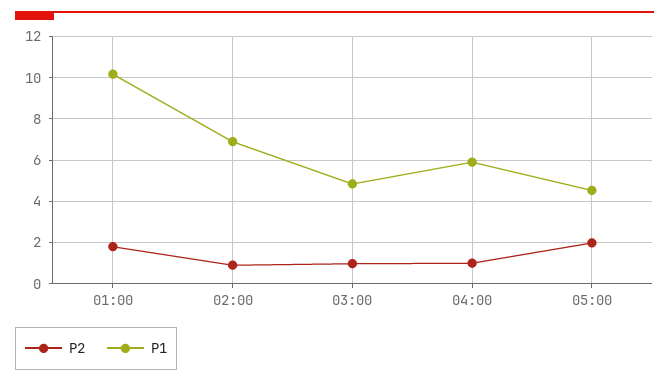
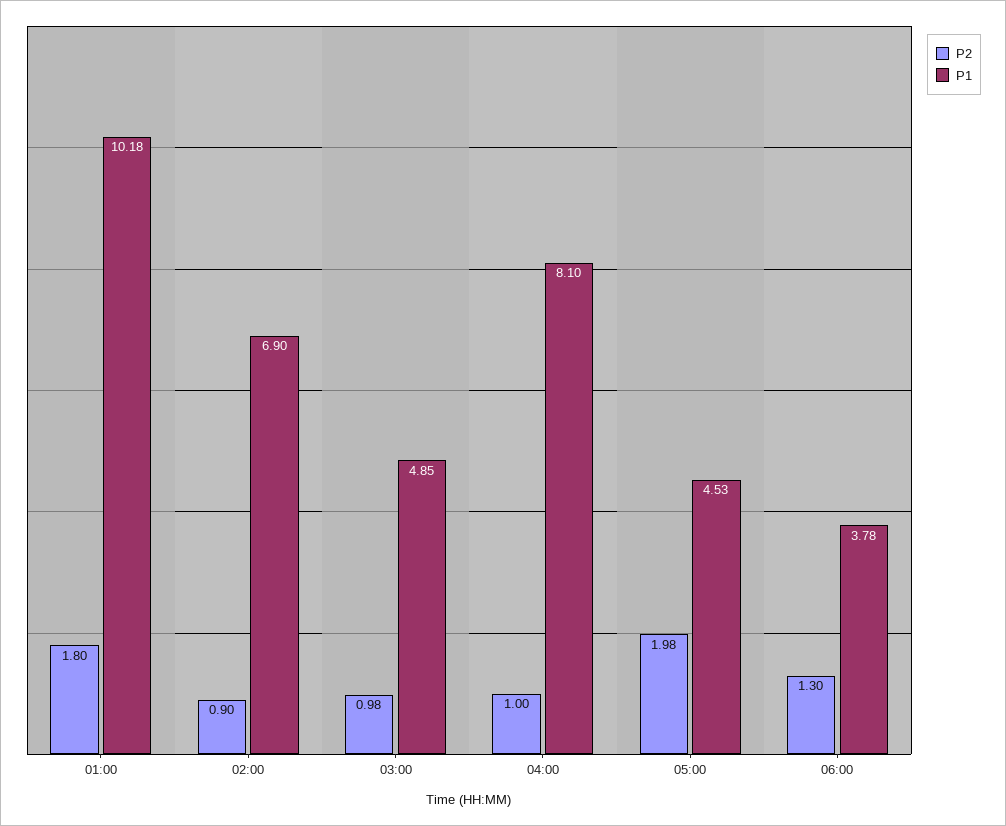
P1, 04:00: 6 -> 8.1
P2, 06:00: none -> 1.3
P1, 06:00: none -> 3.78

